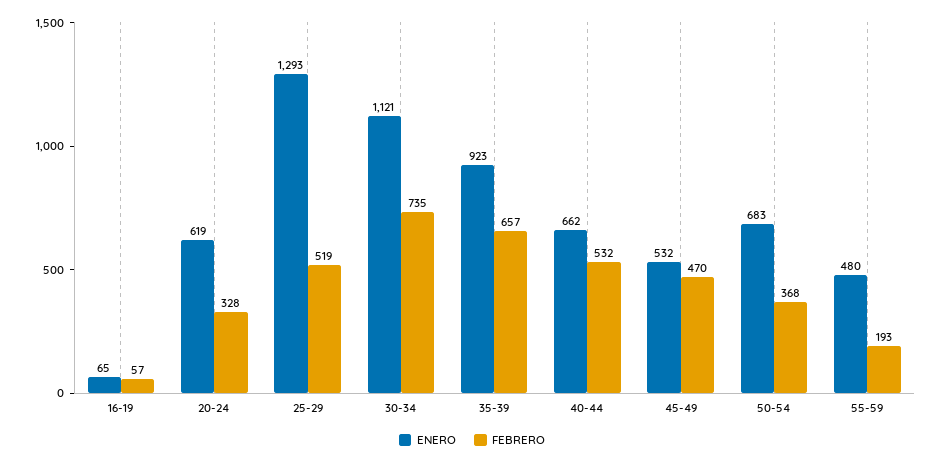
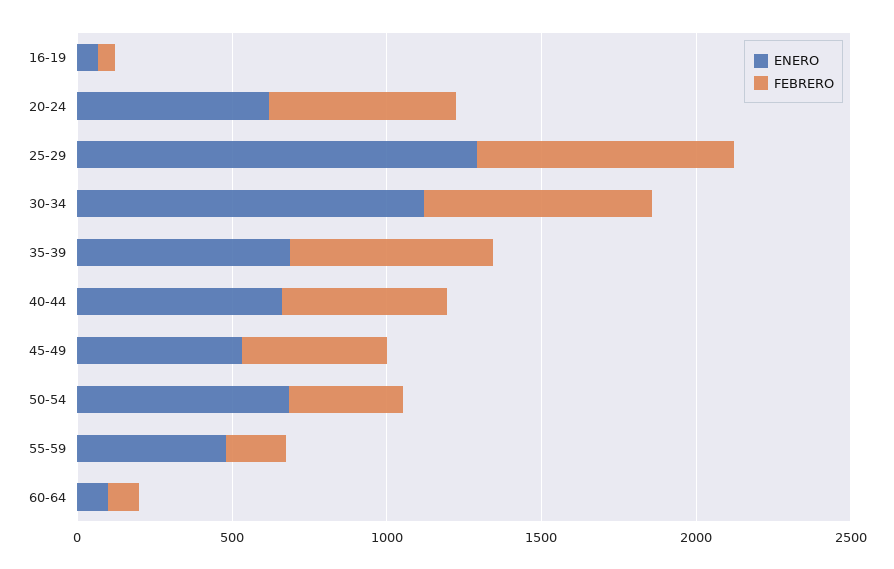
FEBRERO, 20-24: 328 -> 600
FEBRERO, 25-29: 519 -> 800
ENERO, 35-39: 923 -> 700
ENERO, 60-64: none -> 100
FEBRERO, 60-64: none -> 100

